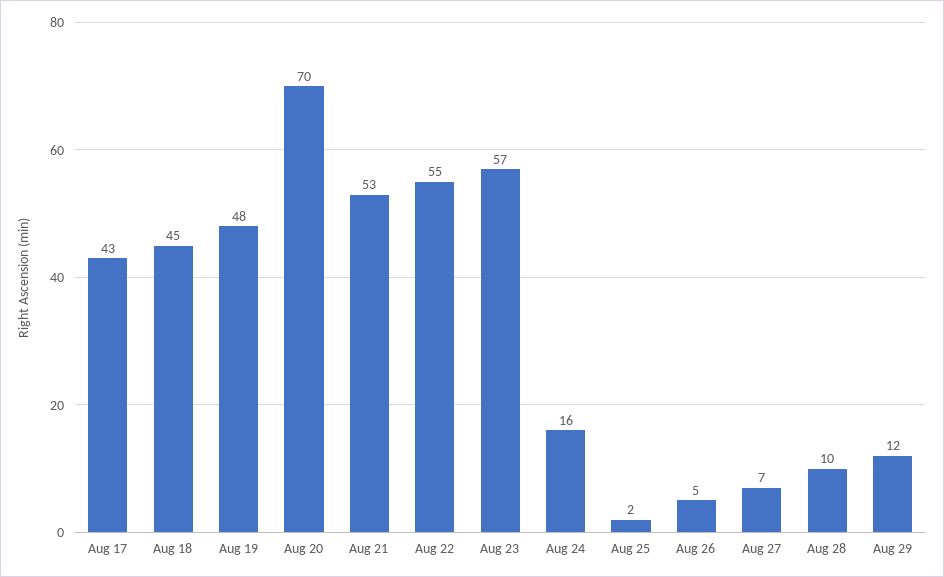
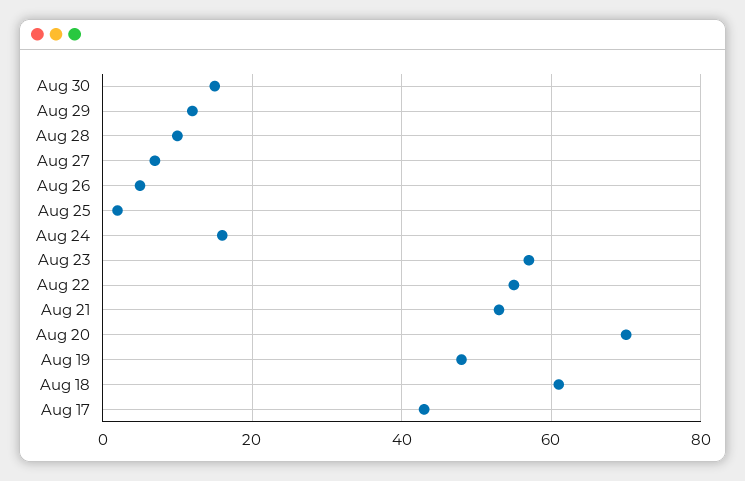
Aug 18: 45 -> 60
Aug 30: none -> 15

